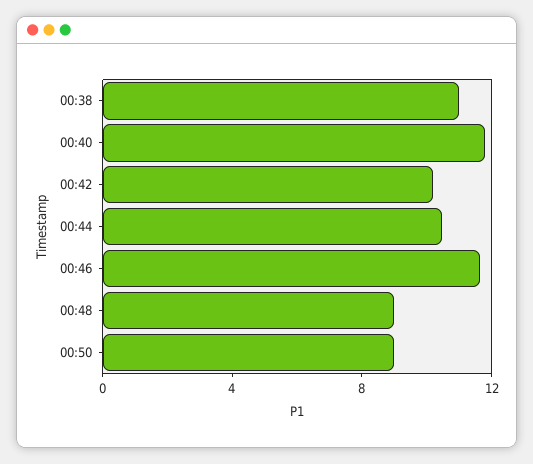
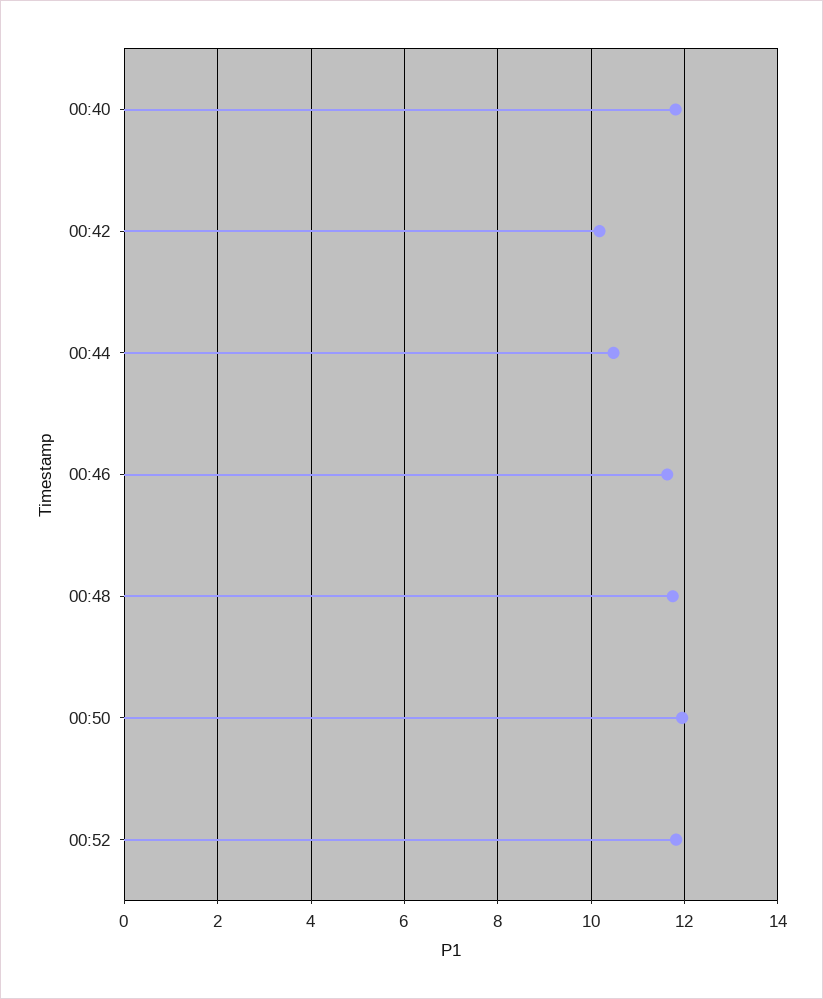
00:38: 11 -> none
00:48: 9 -> 11.8
00:50: 9 -> 12
00:52: none -> 11.8

